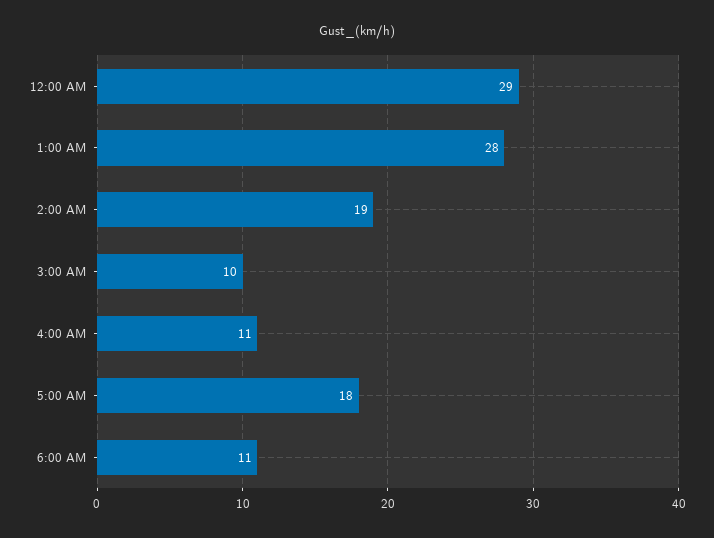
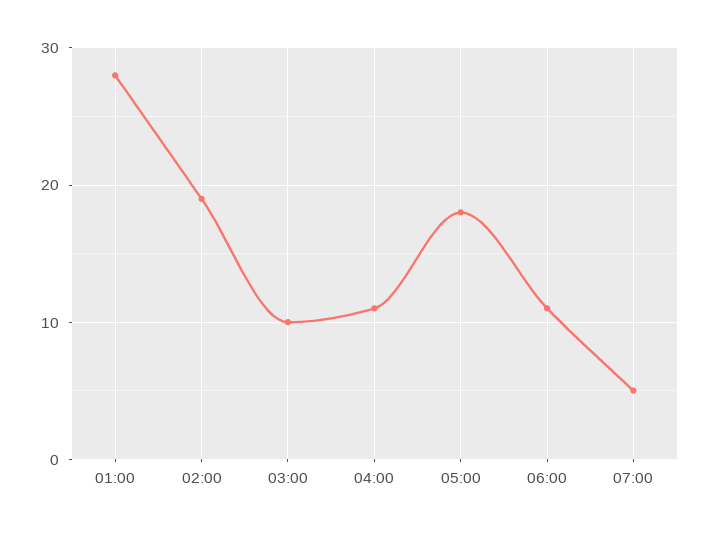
12:00 AM: 29 -> none
07:00: none -> 5

